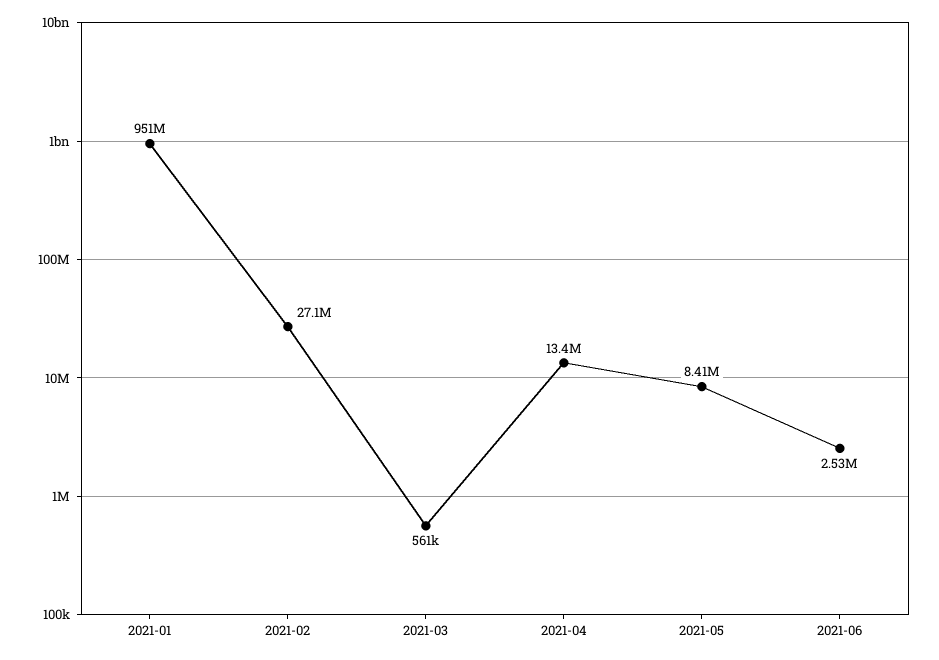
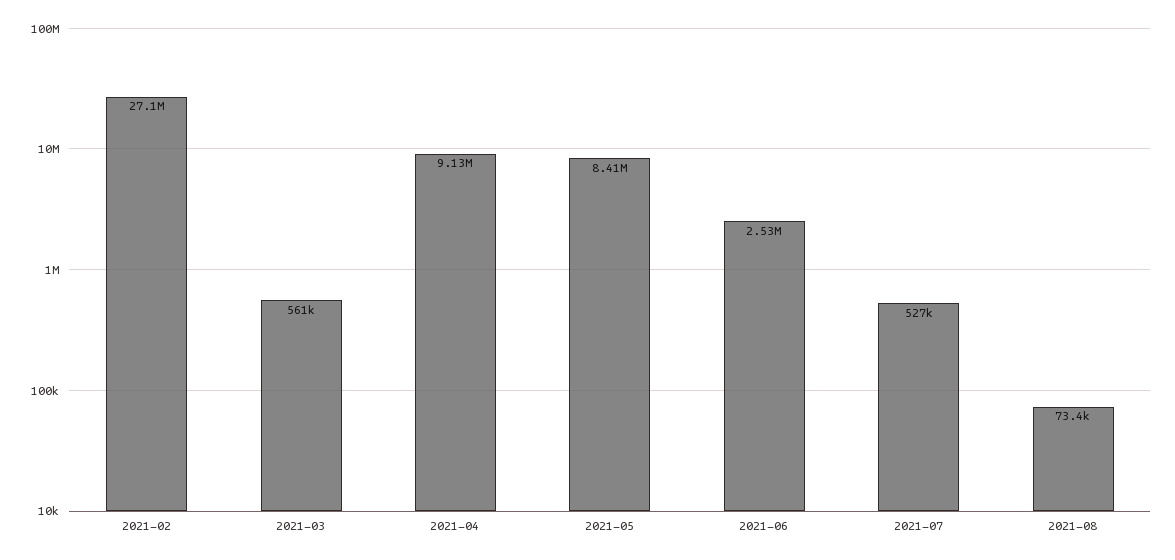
2021-01: 951000000 -> none
2021-04: 13400000 -> 9130000
2021-07: none -> 527000
2021-08: none -> 73400

